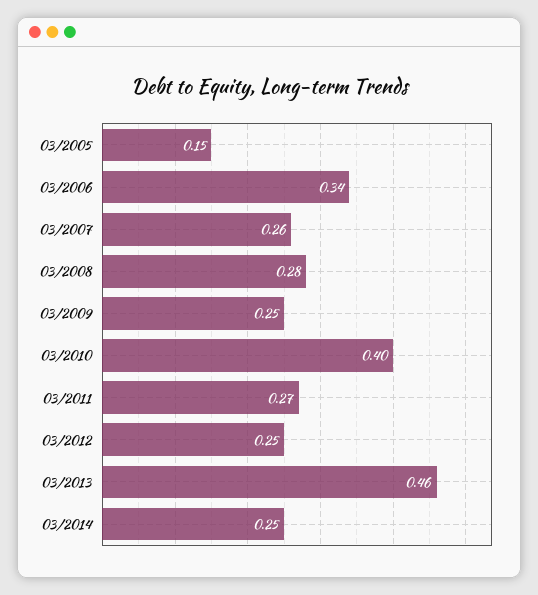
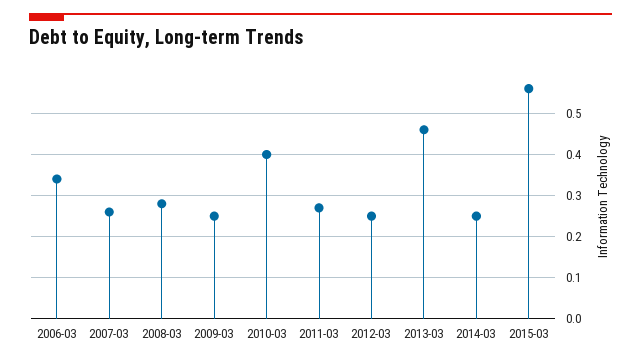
03/2005: 0.15 -> none
2015-03: none -> 0.55

